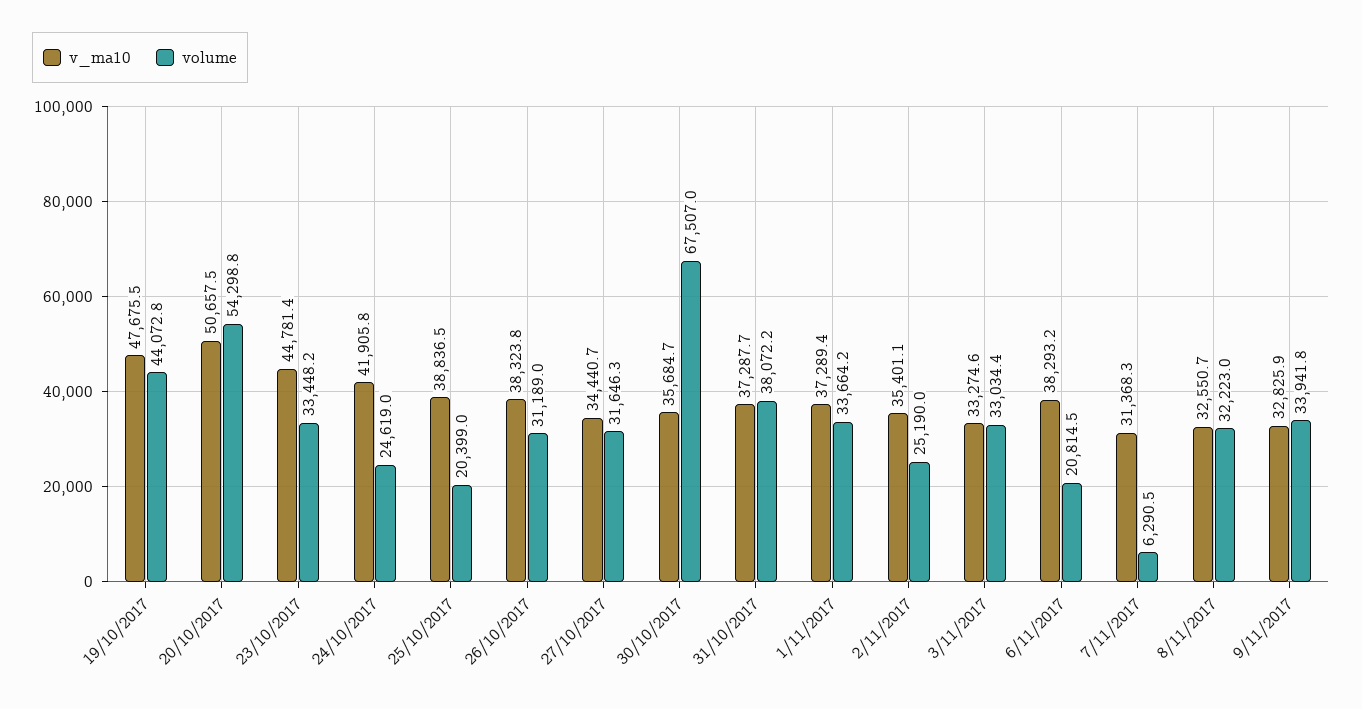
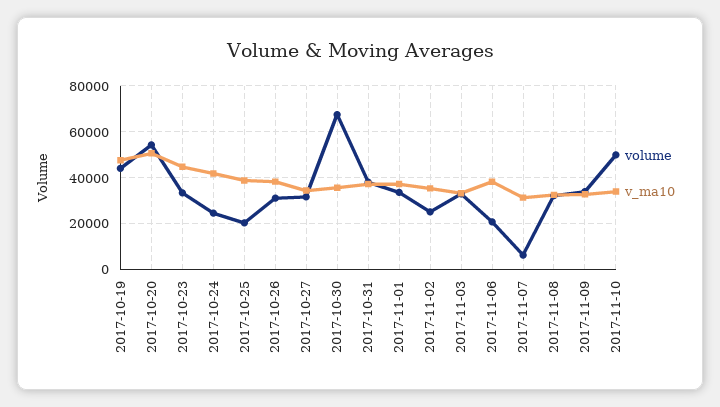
volume, 2017-11-10: none -> 50000
v_ma10, 2017-11-10: none -> 35000

